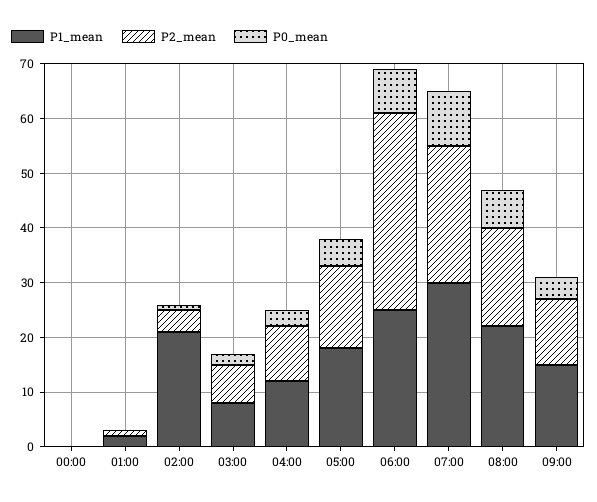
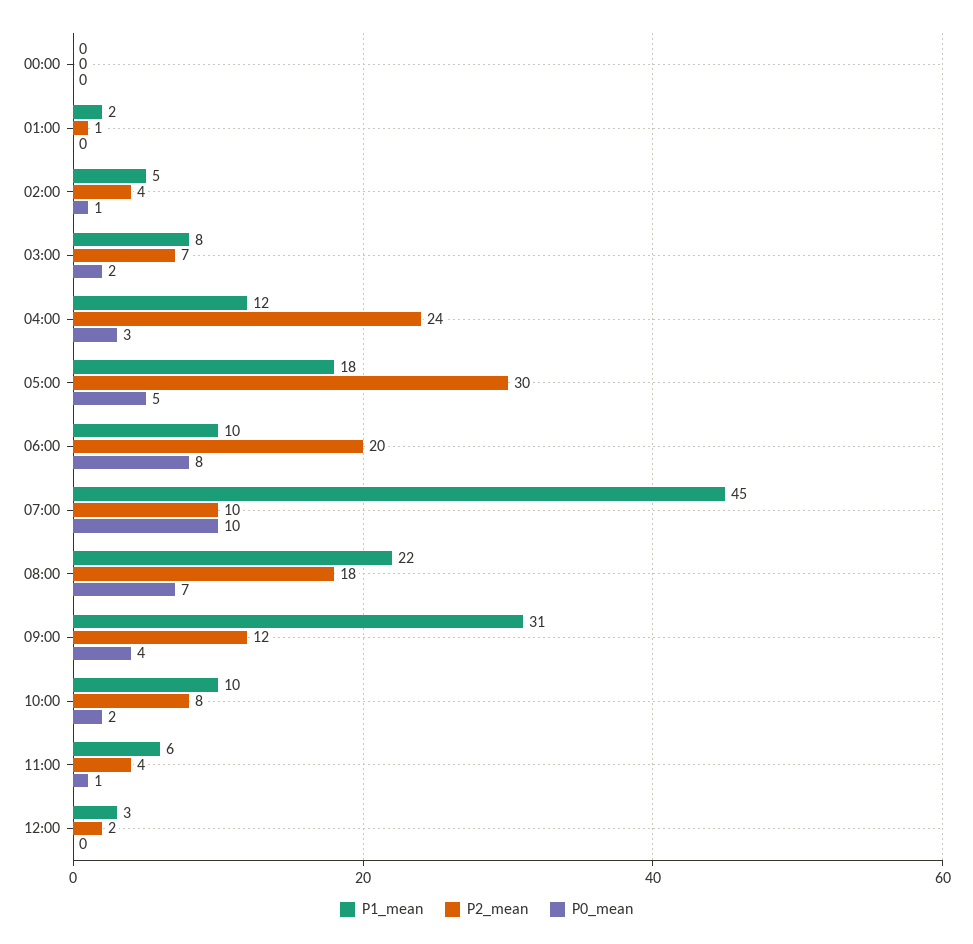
P1_mean, 02:00: 20 -> 5
P2_mean, 04:00: 10 -> 24
P2_mean, 05:00: 15 -> 30
P1_mean, 06:00: 25 -> 10
P2_mean, 06:00: 35 -> 20
P1_mean, 07:00: 30 -> 45
P2_mean, 07:00: 25 -> 10
P1_mean, 09:00: 15 -> 31
P1_mean, 10:00: none -> 10
P2_mean, 10:00: none -> 8
P0_mean, 10:00: none -> 2
P1_mean, 11:00: none -> 6
P2_mean, 11:00: none -> 4
P0_mean, 11:00: none -> 1
P1_mean, 12:00: none -> 3
P2_mean, 12:00: none -> 2
P0_mean, 12:00: none -> 0

